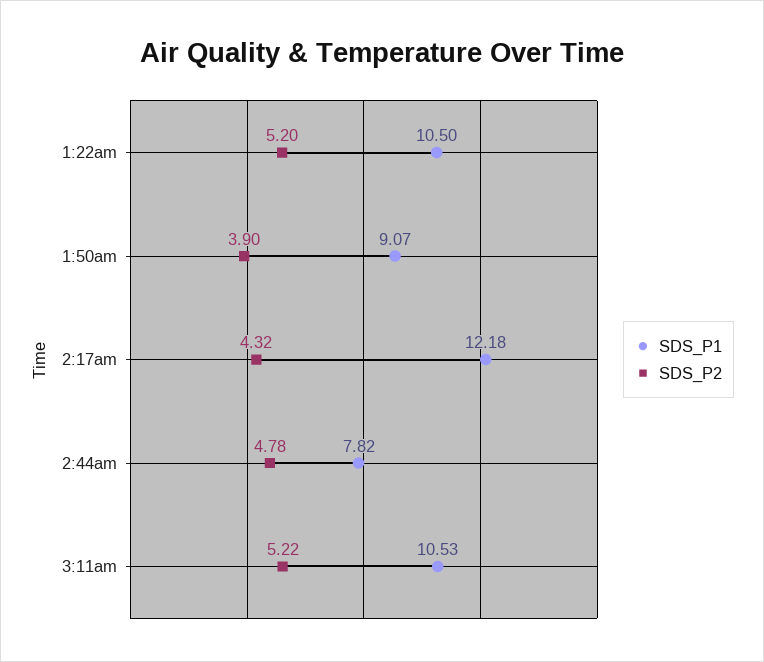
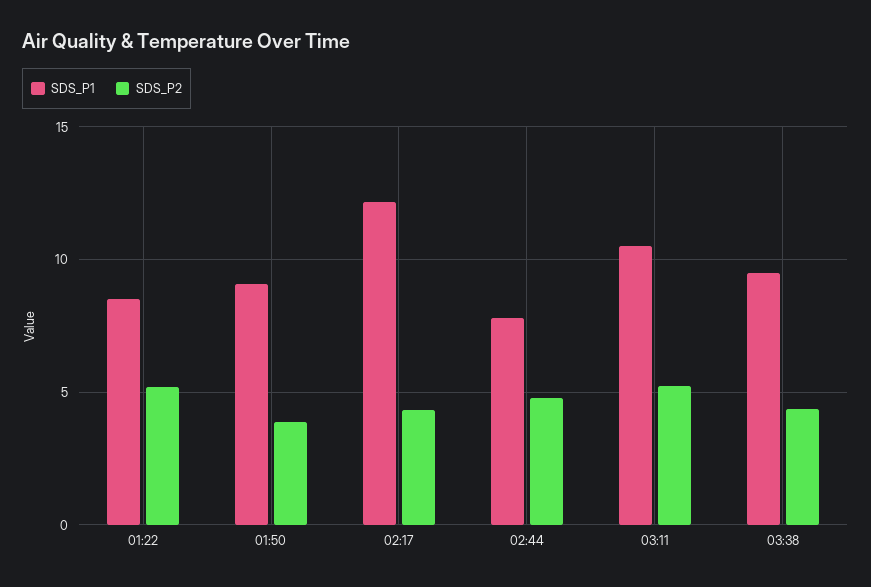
SDS_P1, 1:22am: 10.5 -> 8.5
SDS_P1, 03:38: none -> 9.5
SDS_P2, 03:38: none -> 4.5

